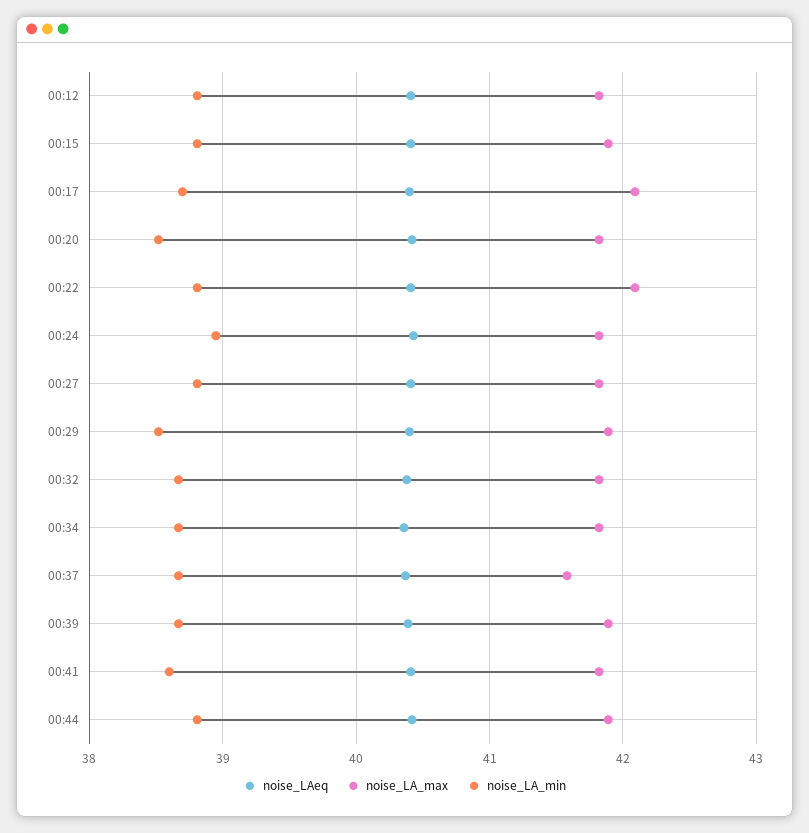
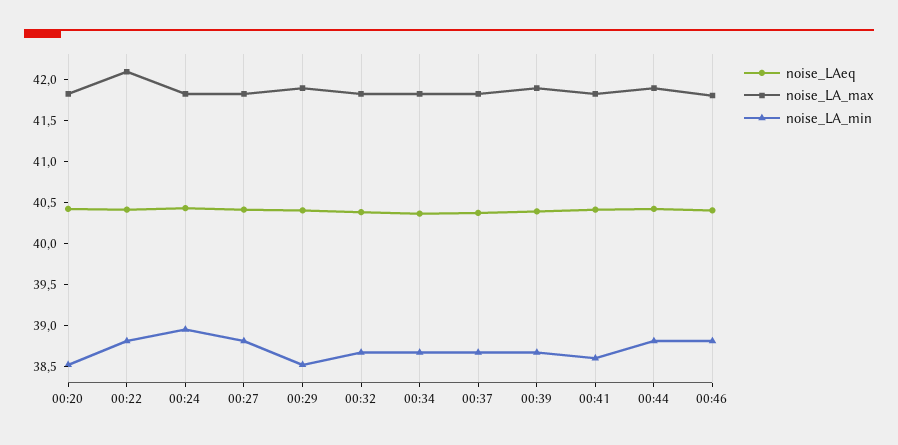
noise_LAeq, 00:12: 40.4 -> none
noise_LA_max, 00:12: 41.8 -> none
noise_LA_min, 00:12: 38.8 -> none
noise_LAeq, 00:15: 40.4 -> none
noise_LA_max, 00:15: 41.9 -> none
noise_LA_min, 00:15: 38.8 -> none
noise_LAeq, 00:17: 40.4 -> none
noise_LA_max, 00:17: 42.1 -> none
noise_LA_min, 00:17: 38.7 -> none
noise_LA_max, 00:37: 41.6 -> 41.8
noise_LAeq, 00:46: none -> 40.4
noise_LA_max, 00:46: none -> 41.8
noise_LA_min, 00:46: none -> 38.8

